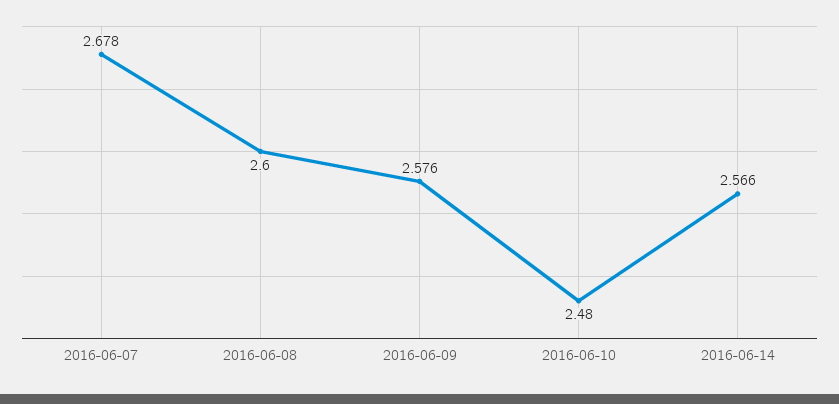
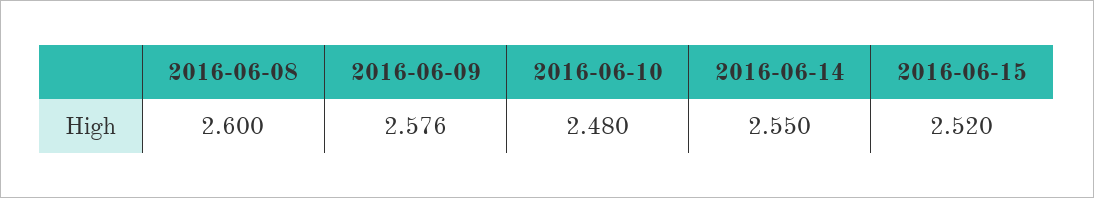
2016-06-07: 2.678 -> none
2016-06-14: 2.566 -> 2.55
2016-06-15: none -> 2.52

